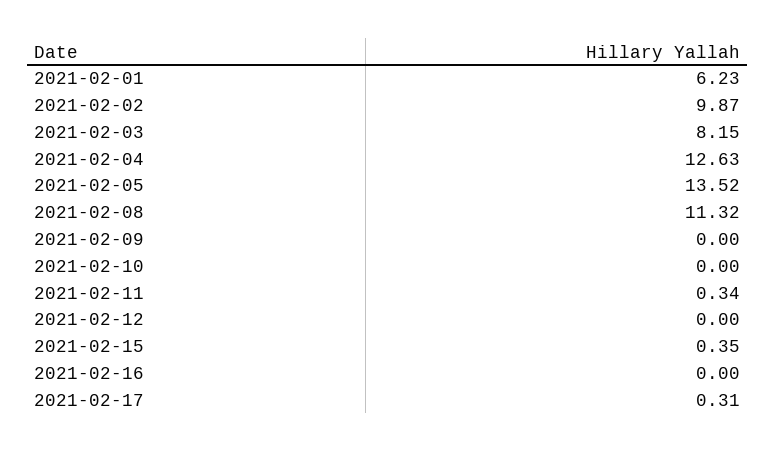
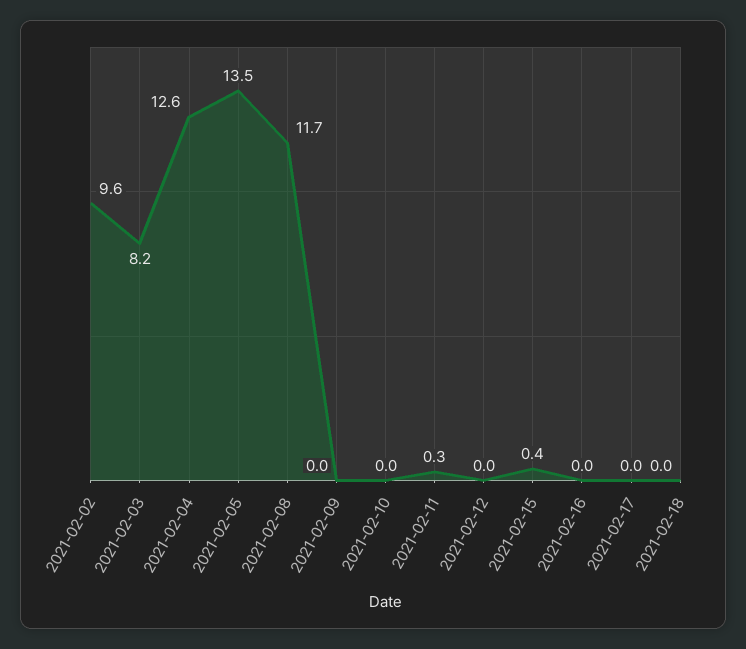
2021-02-01: 6.23 -> none
2021-02-02: 9.87 -> 9.6
2021-02-08: 11.32 -> 11.7
2021-02-17: 0.31 -> 0
2021-02-18: none -> 0

